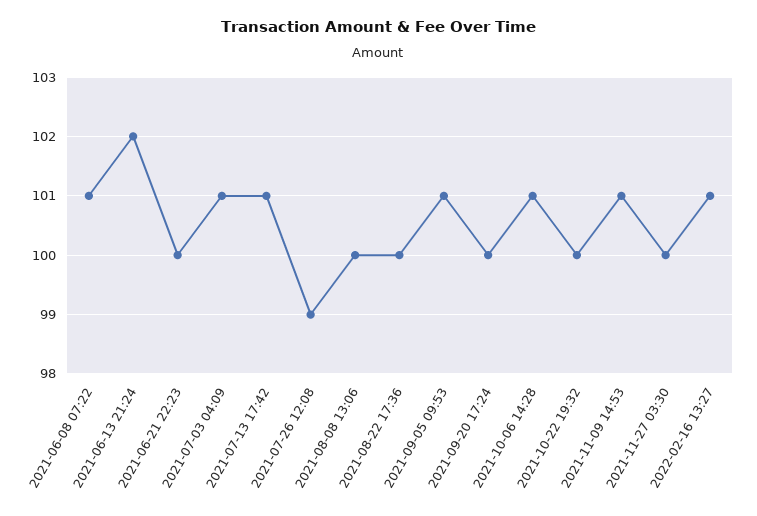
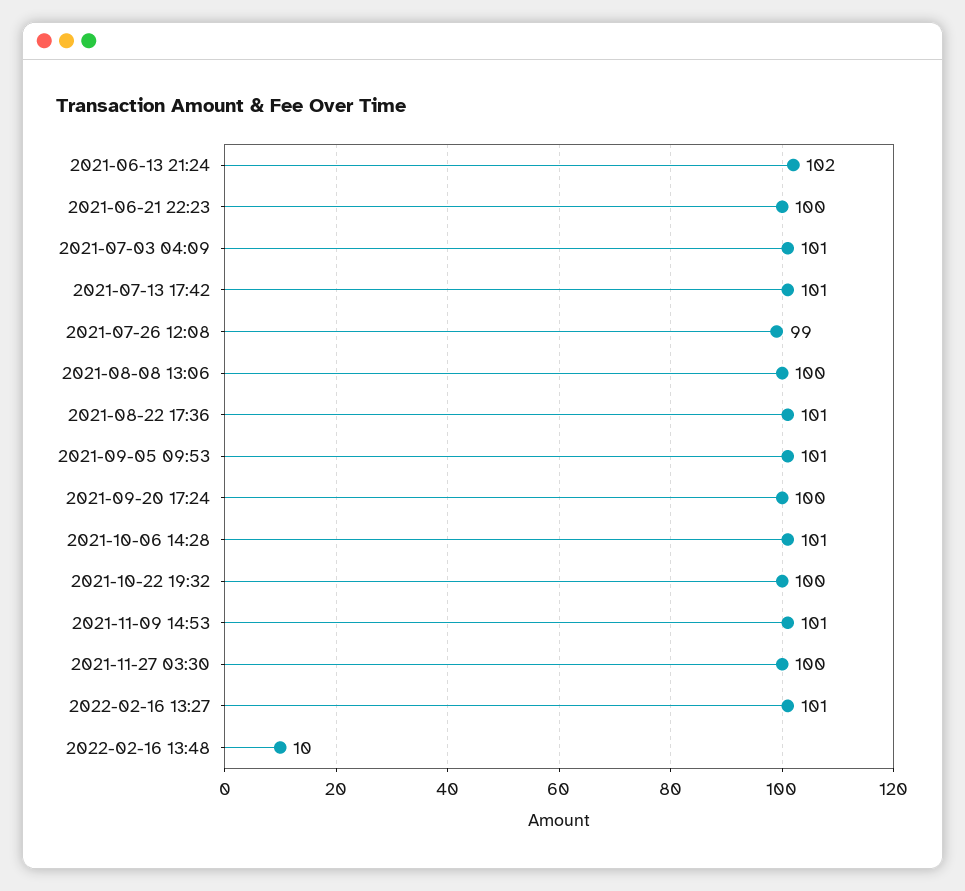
2021-06-08 07:22: 101 -> none
2021-08-22 17:36: 100 -> 101
2022-02-16 13:48: none -> 10

